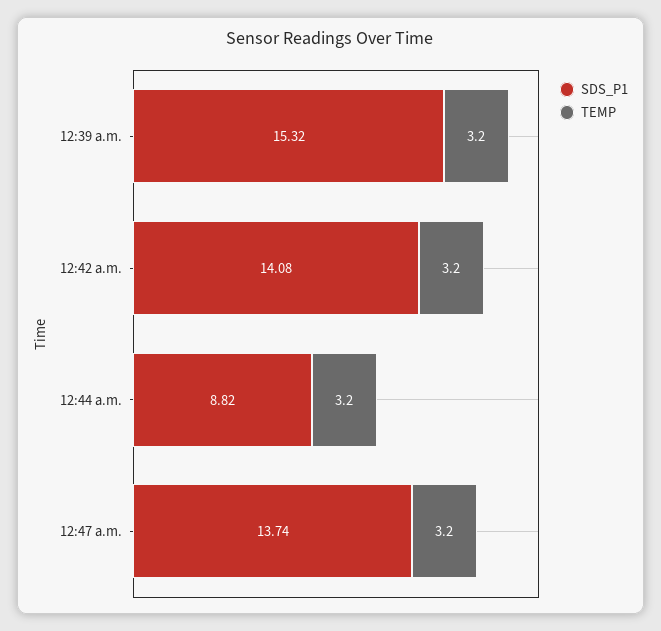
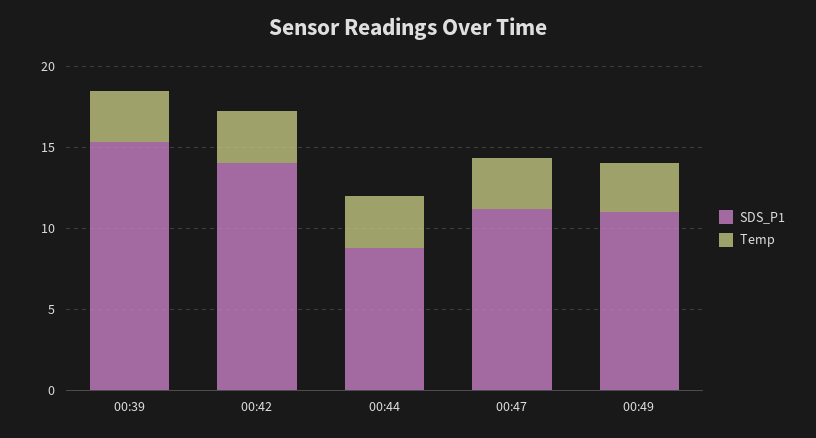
SDS_P1, 12:47 a.m.: 13.74 -> 11
SDS_P1, 00:49: none -> 11
TEMP, 00:49: none -> 3

